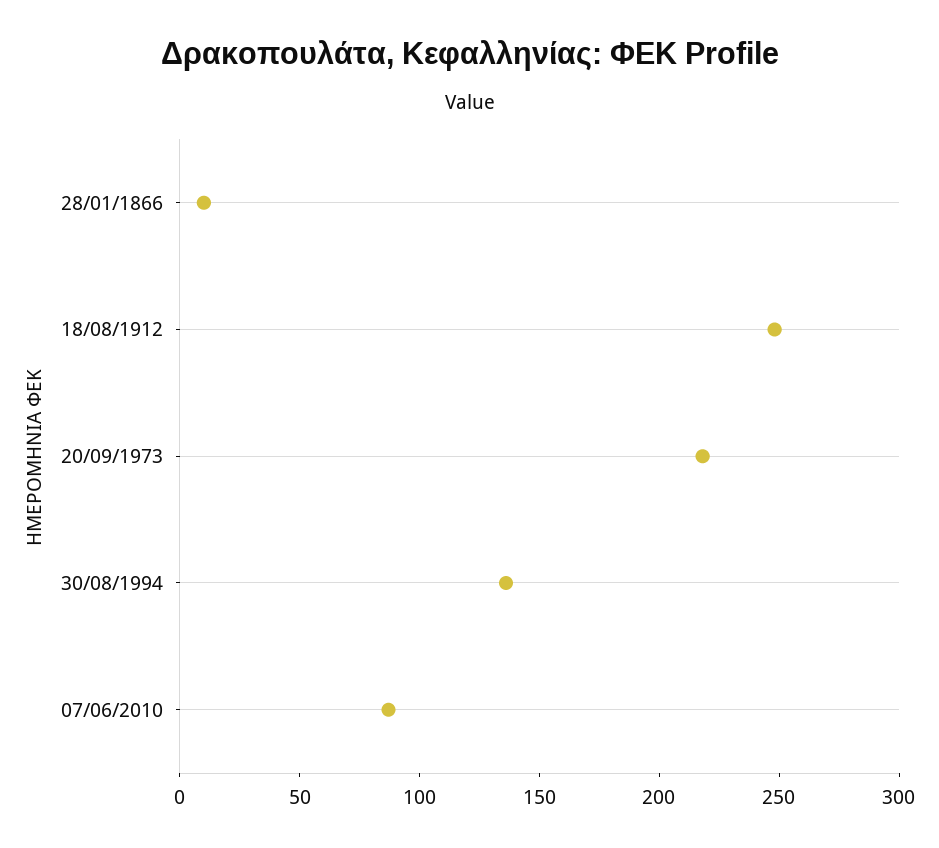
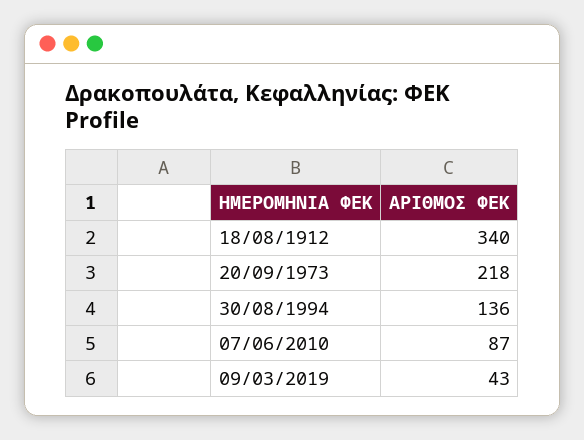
28/01/1866: 10 -> none
18/08/1912: 250 -> 340
09/03/2019: none -> 43

